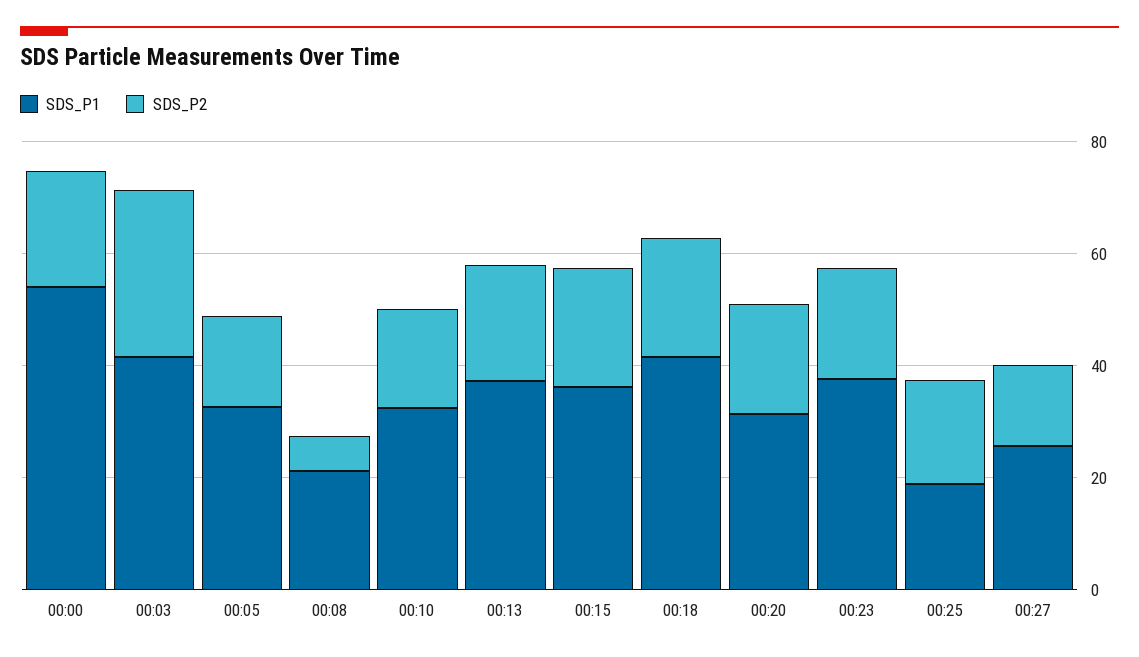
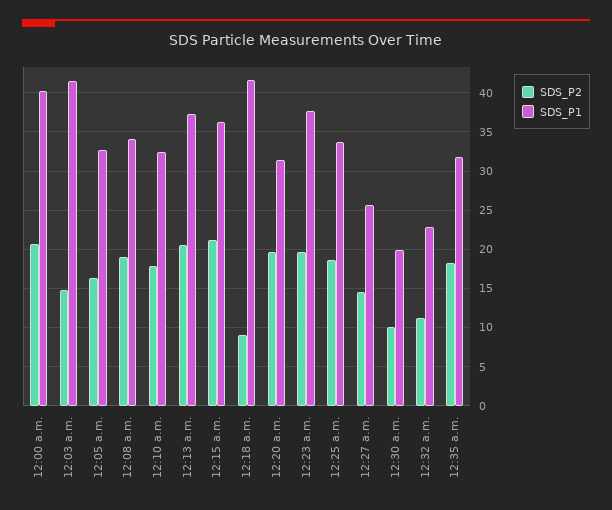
SDS_P1, 00:00: 55 -> 40
SDS_P2, 00:03: 30 -> 15
SDS_P1, 00:08: 20 -> 34
SDS_P2, 00:08: 5 -> 19
SDS_P2, 00:18: 20 -> 9
SDS_P1, 00:25: 20 -> 34
SDS_P2, 12:30 a.m.: none -> 10
SDS_P1, 12:30 a.m.: none -> 20
SDS_P2, 12:32 a.m.: none -> 11
SDS_P1, 12:32 a.m.: none -> 23
SDS_P2, 12:35 a.m.: none -> 18
SDS_P1, 12:35 a.m.: none -> 32

